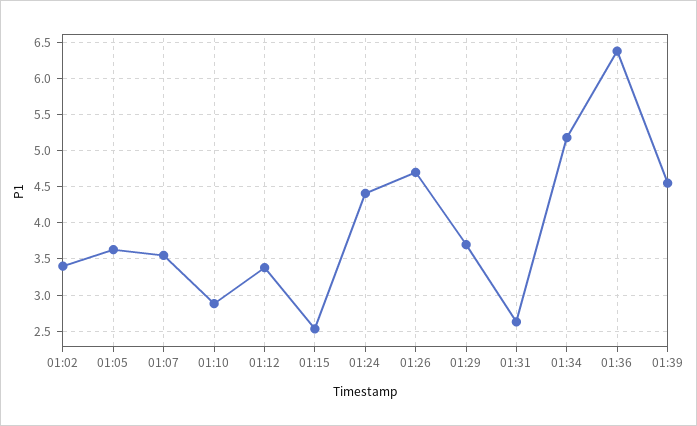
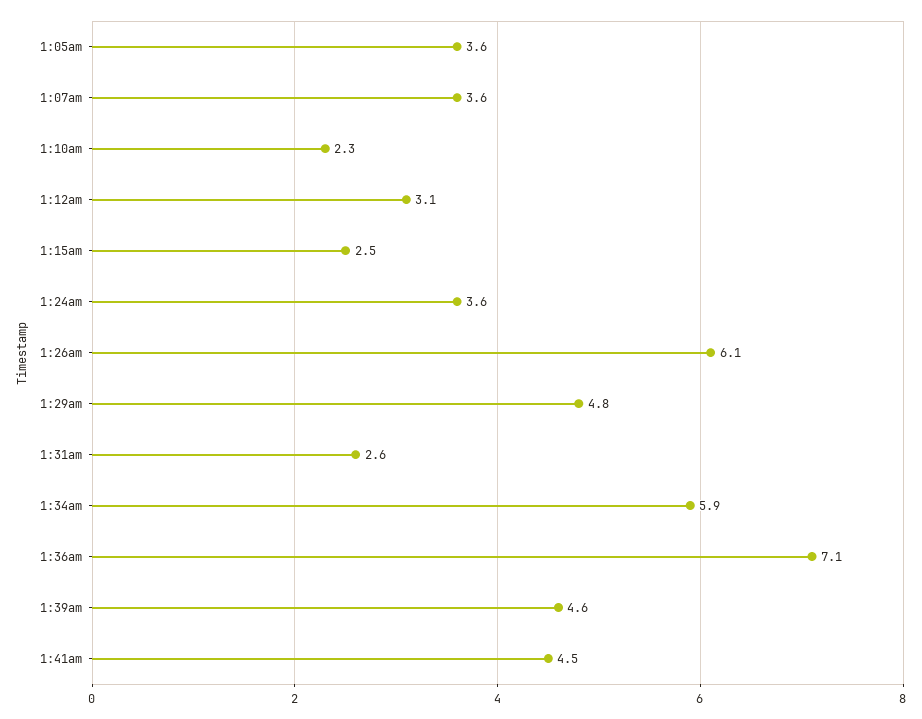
01:02: 3.4 -> none
01:10: 2.9 -> 2.3
01:12: 3.4 -> 3.1
01:24: 4.4 -> 3.6
01:26: 4.7 -> 6.1
01:29: 3.7 -> 4.8
01:34: 5.2 -> 5.9
01:36: 6.4 -> 7.1
1:41am: none -> 4.5

